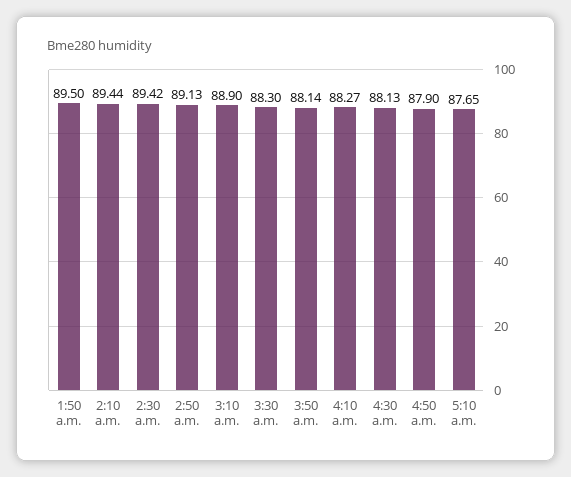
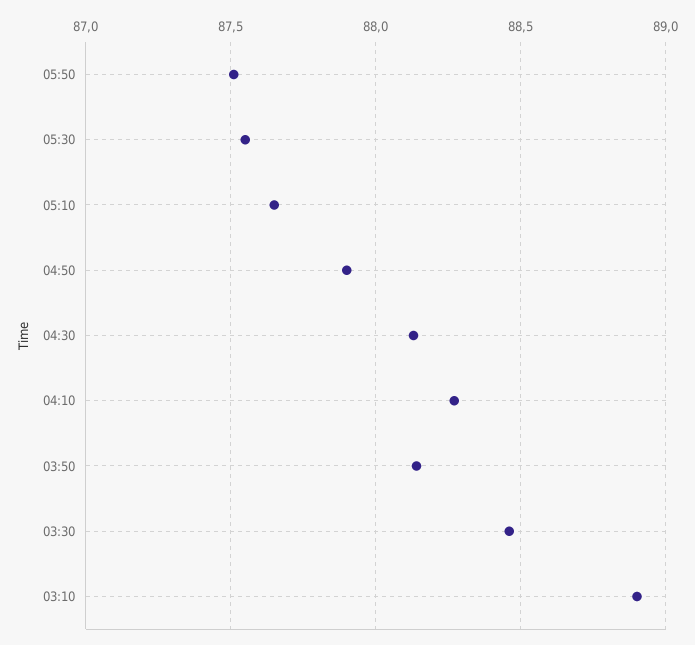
1:50 a.m.: 89.5 -> none
2:10 a.m.: 89.44 -> none
2:30 a.m.: 89.42 -> none
2:50 a.m.: 89.13 -> none
3:30 a.m.: 88.3 -> 88.45
05:50: none -> 87.5
05:30: none -> 87.55

